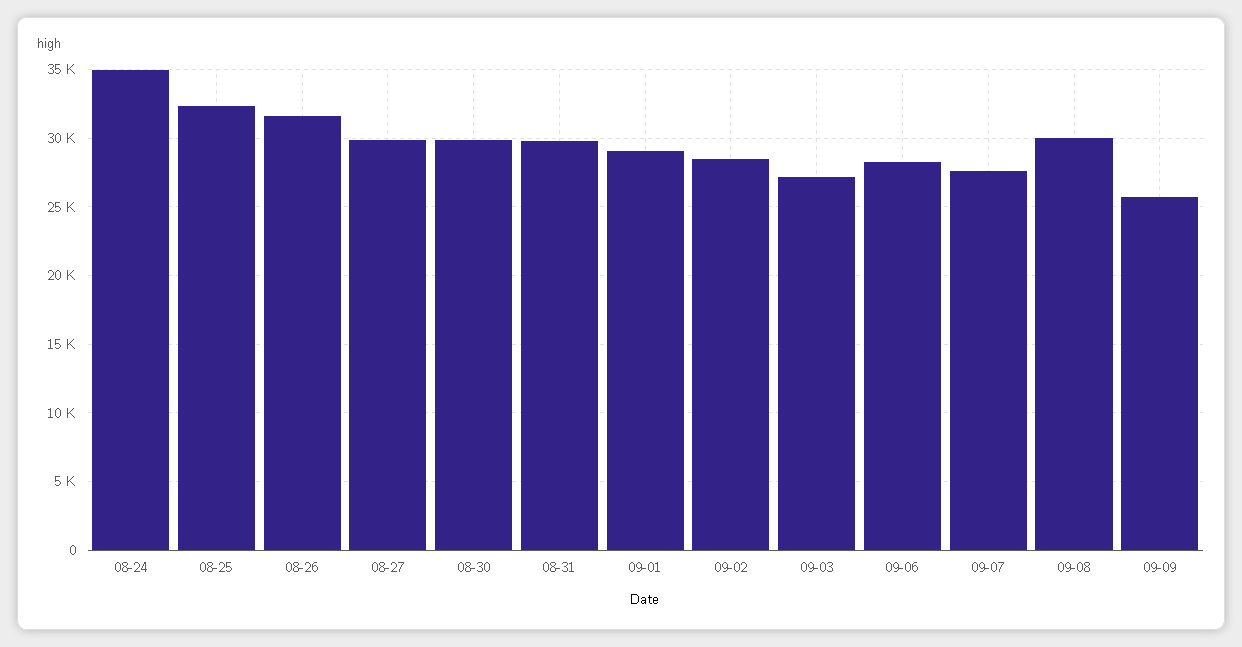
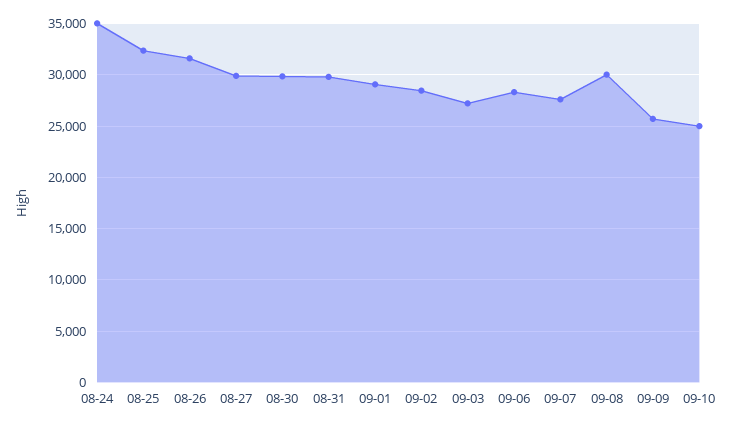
09-10: none -> 25000

